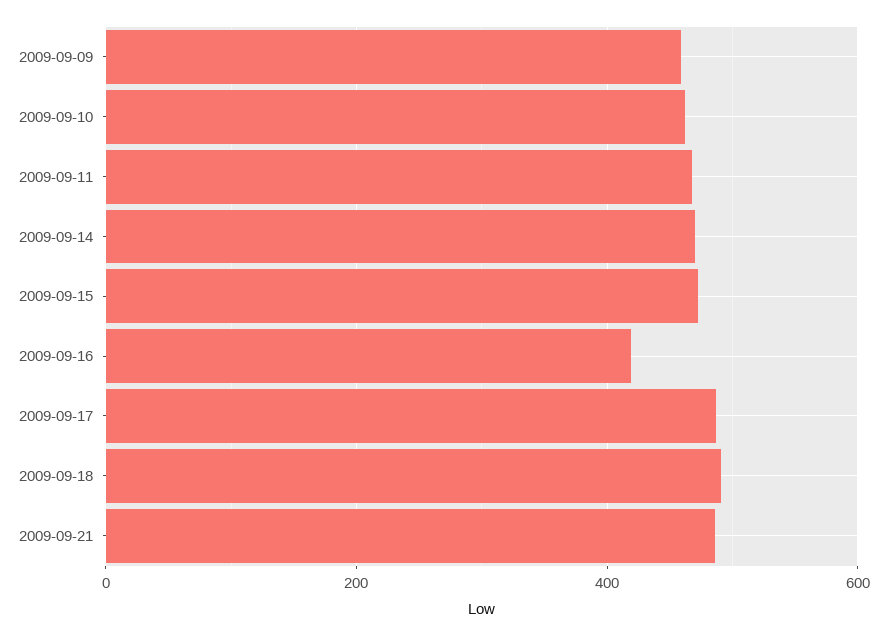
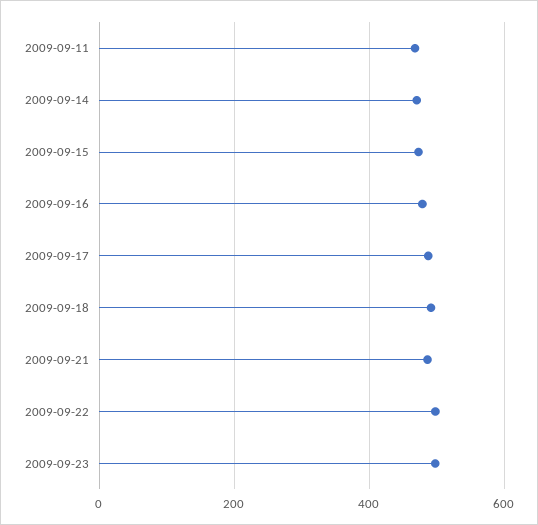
2009-09-09: 460 -> none
2009-09-10: 460 -> none
2009-09-16: 420 -> 480
2009-09-22: none -> 500
2009-09-23: none -> 500

